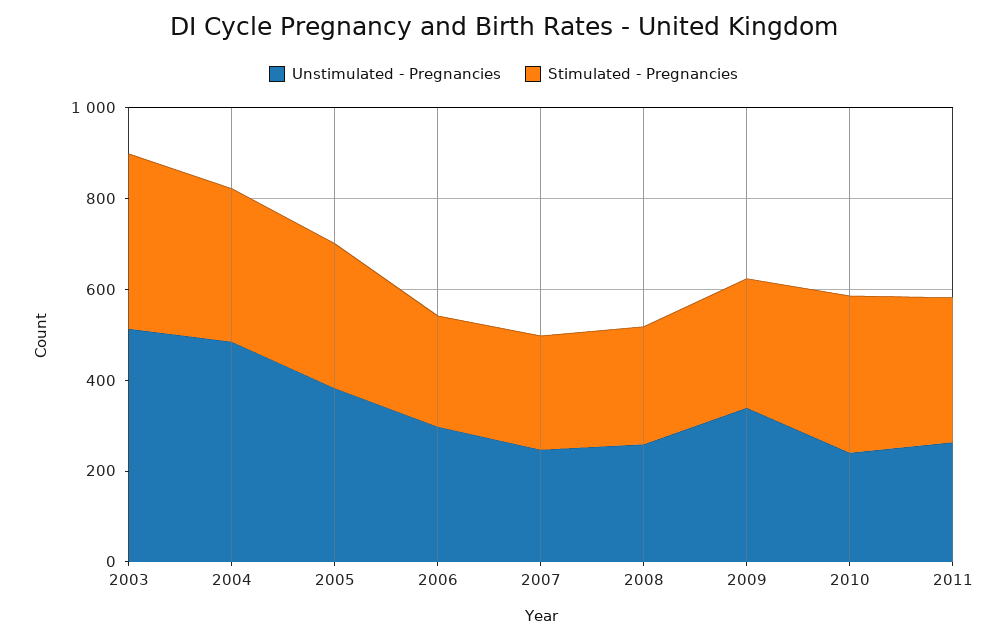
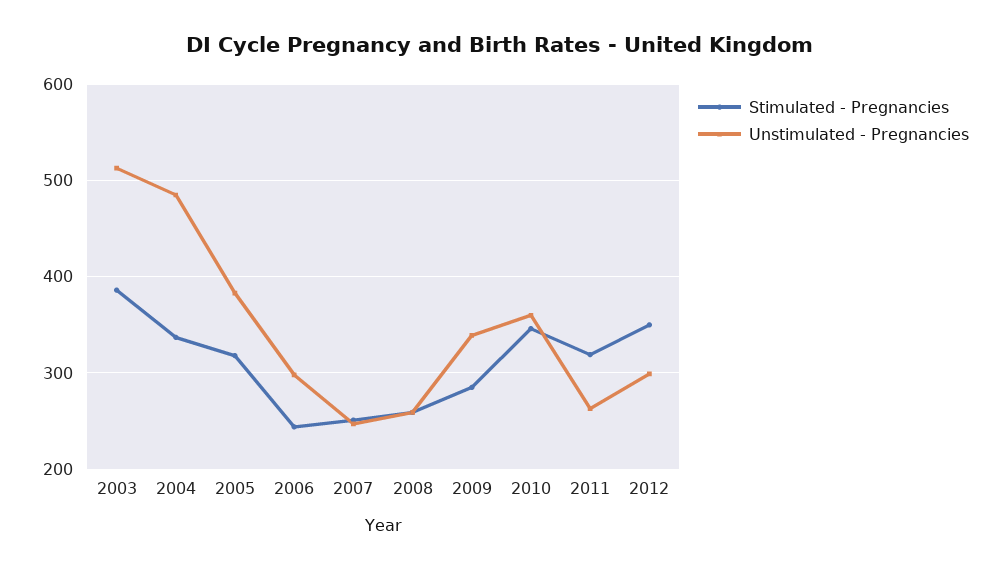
Unstimulated - Pregnancies, 2010: 250 -> 360
Stimulated - Pregnancies, 2012: none -> 350
Unstimulated - Pregnancies, 2012: none -> 300

